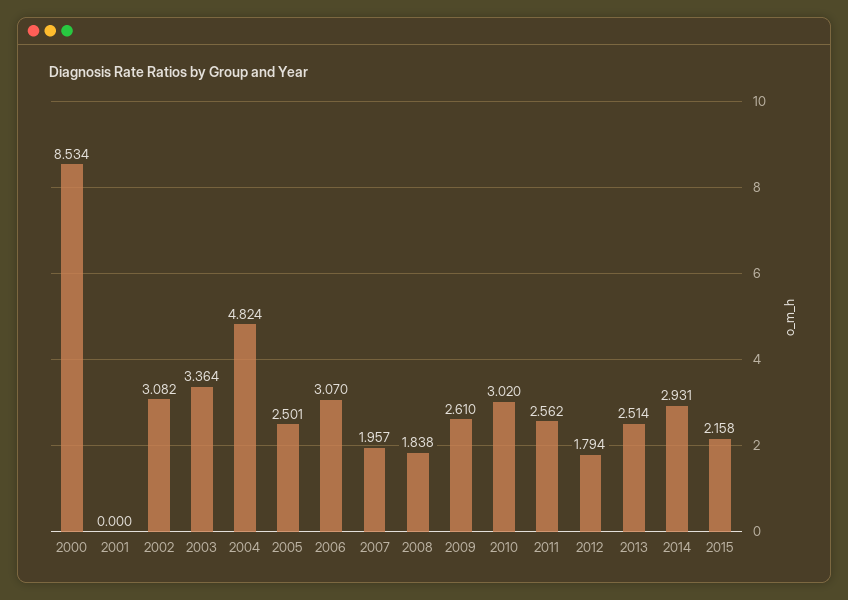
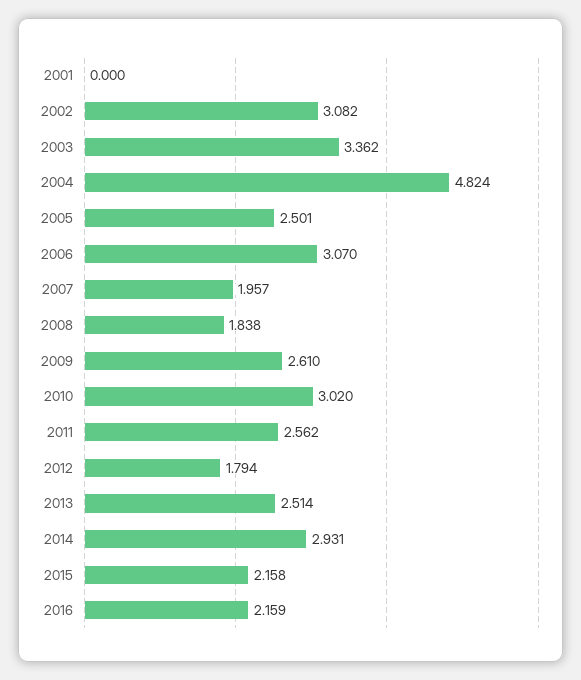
2000: 8.534 -> none
2003: 3.364 -> 3.362
2016: none -> 2.159

